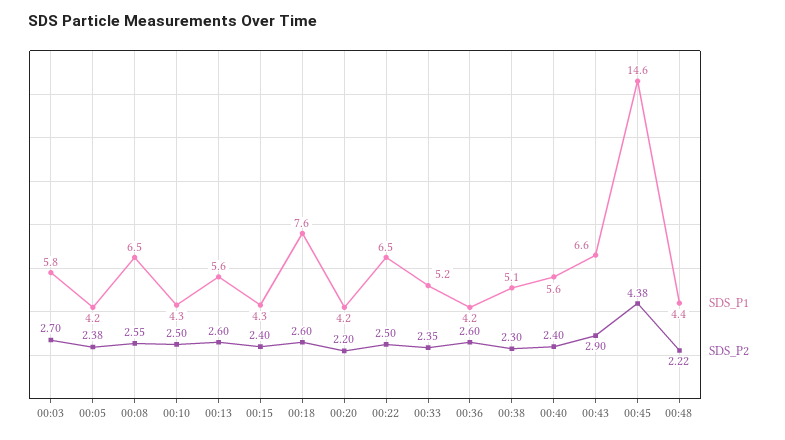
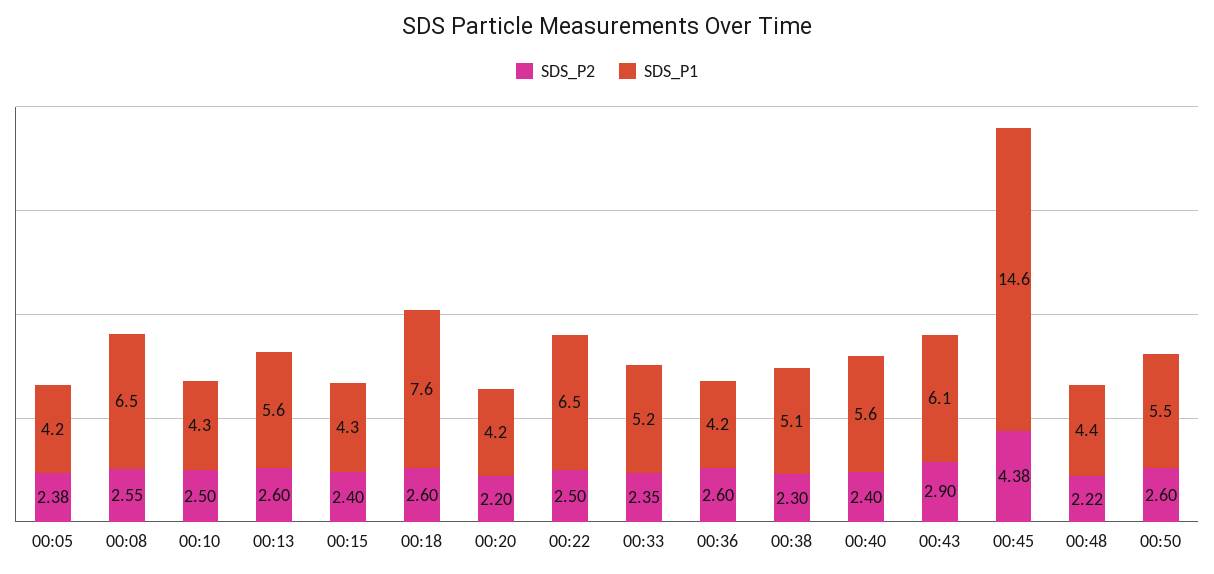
SDS_P1, 00:03: 5.8 -> none
SDS_P2, 00:03: 2.7 -> none
SDS_P1, 00:43: 6.6 -> 6.1
SDS_P2, 00:50: none -> 2.6
SDS_P1, 00:50: none -> 5.5

